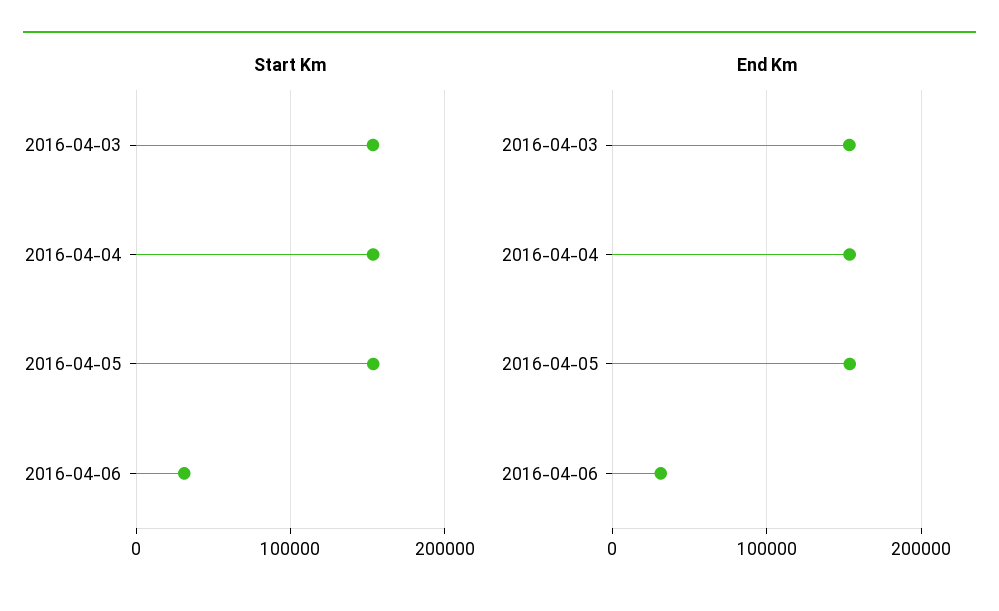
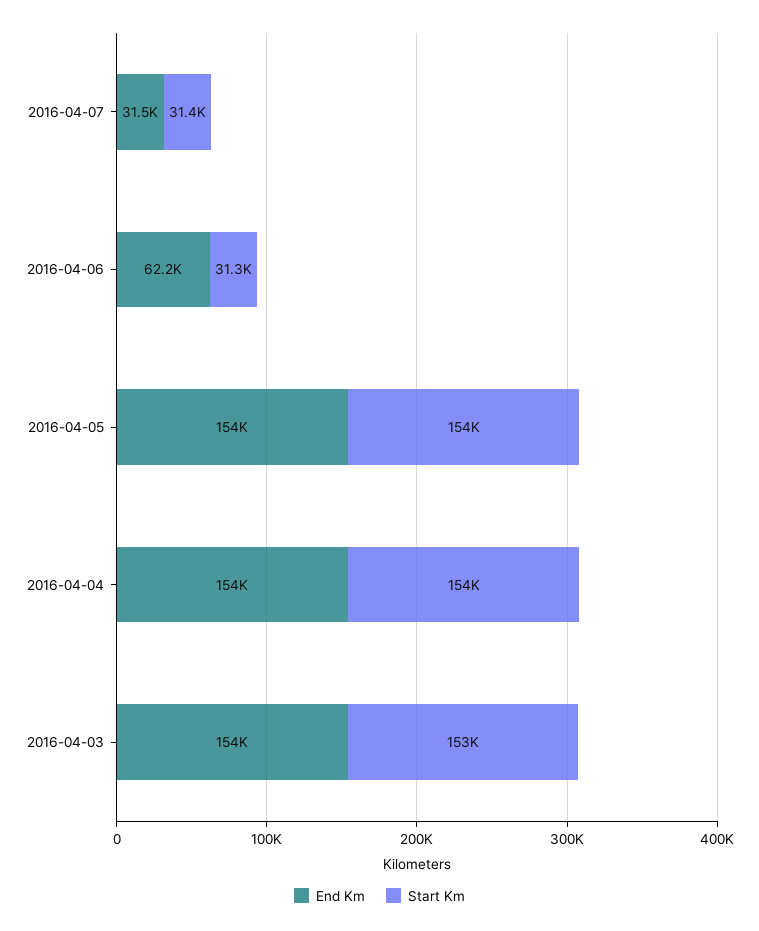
End Km, 2016-04-06: 30000 -> 62200
End Km, 2016-04-07: none -> 31500
Start Km, 2016-04-07: none -> 31400

